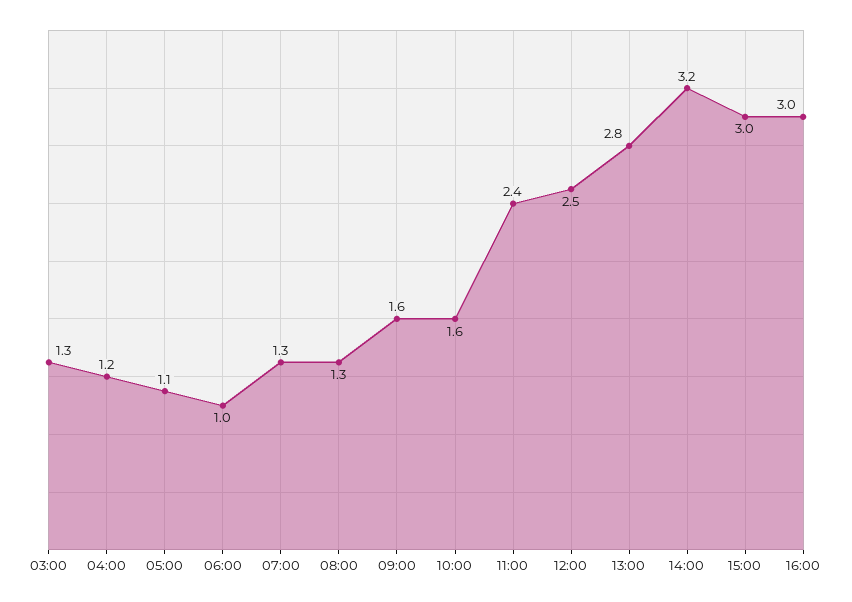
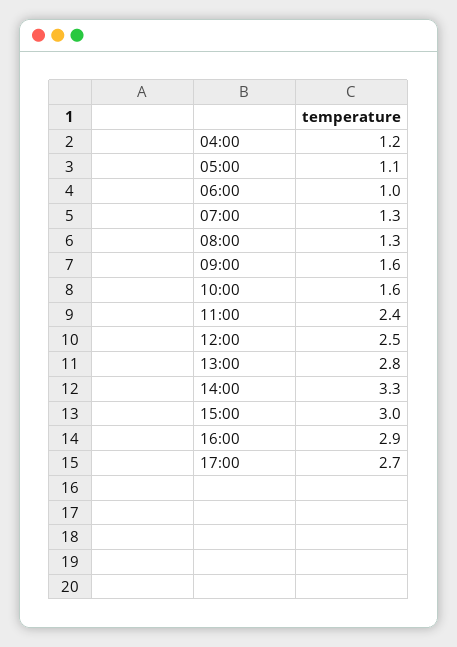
03:00: 1.3 -> none
14:00: 3.2 -> 3.3
16:00: 3 -> 2.9
17:00: none -> 2.7

